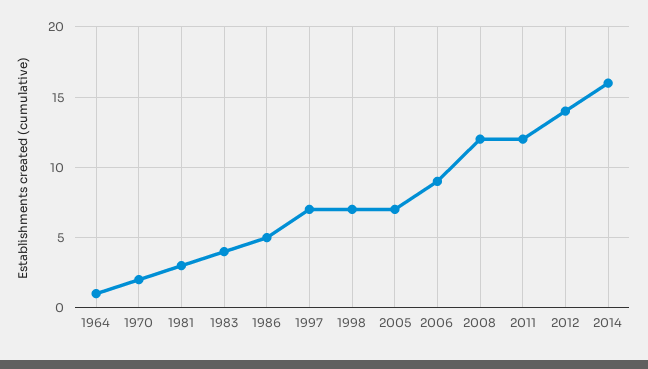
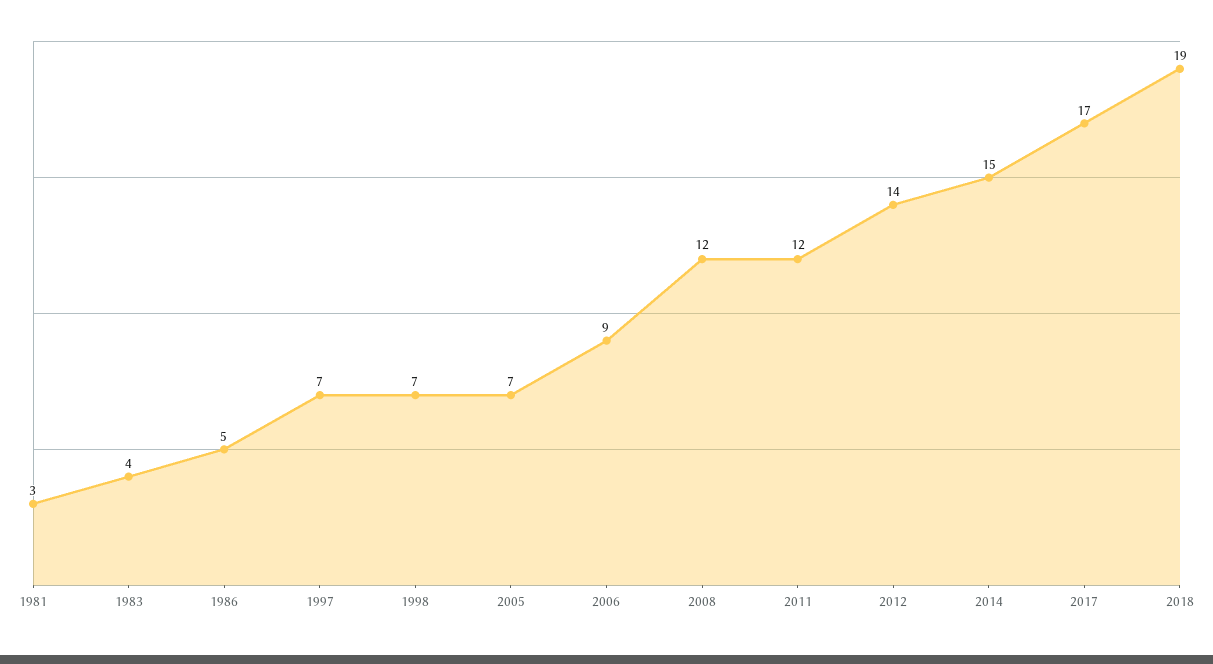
1964: 1 -> none
1970: 2 -> none
2014: 16 -> 15
2017: none -> 17
2018: none -> 19

